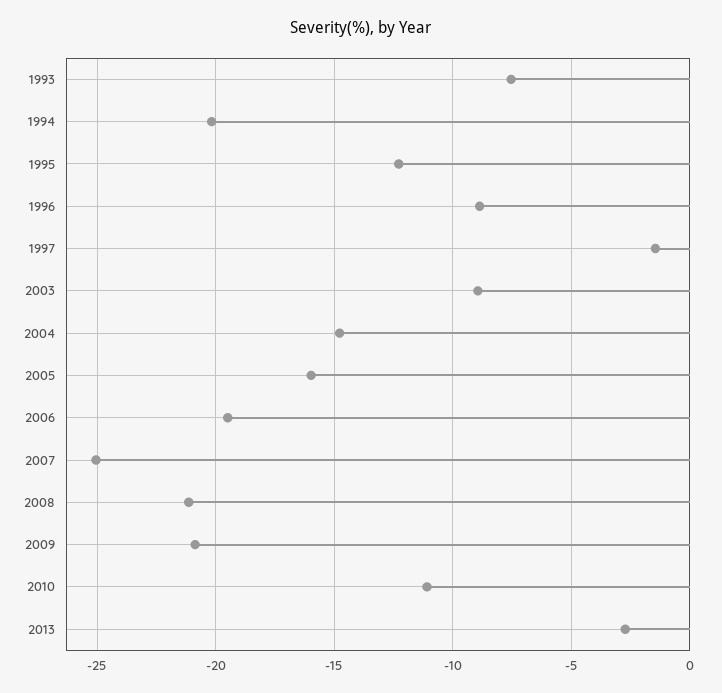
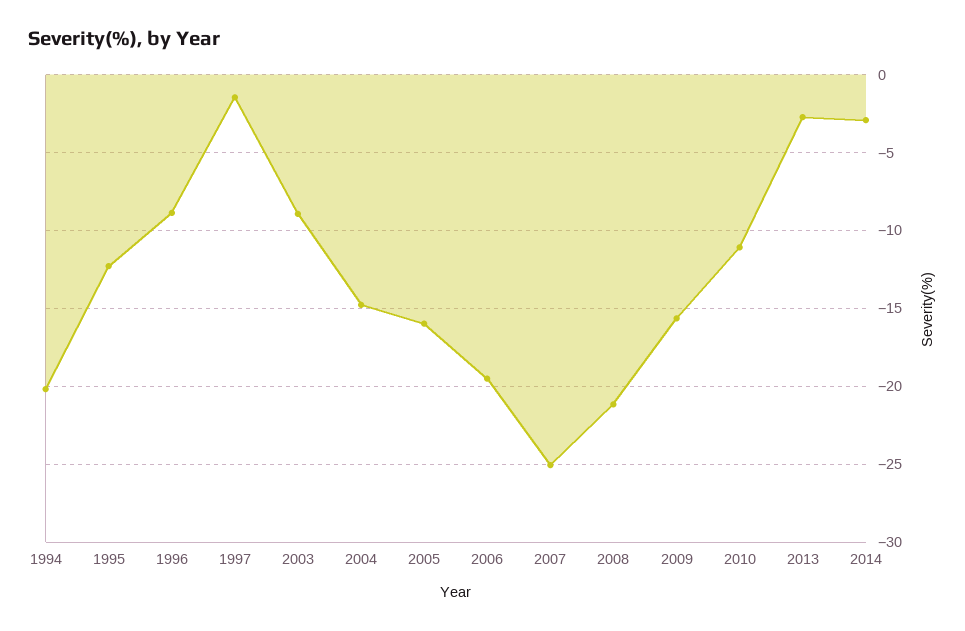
1993: -7.5 -> none
2009: -21 -> -15.5
2014: none -> -3

